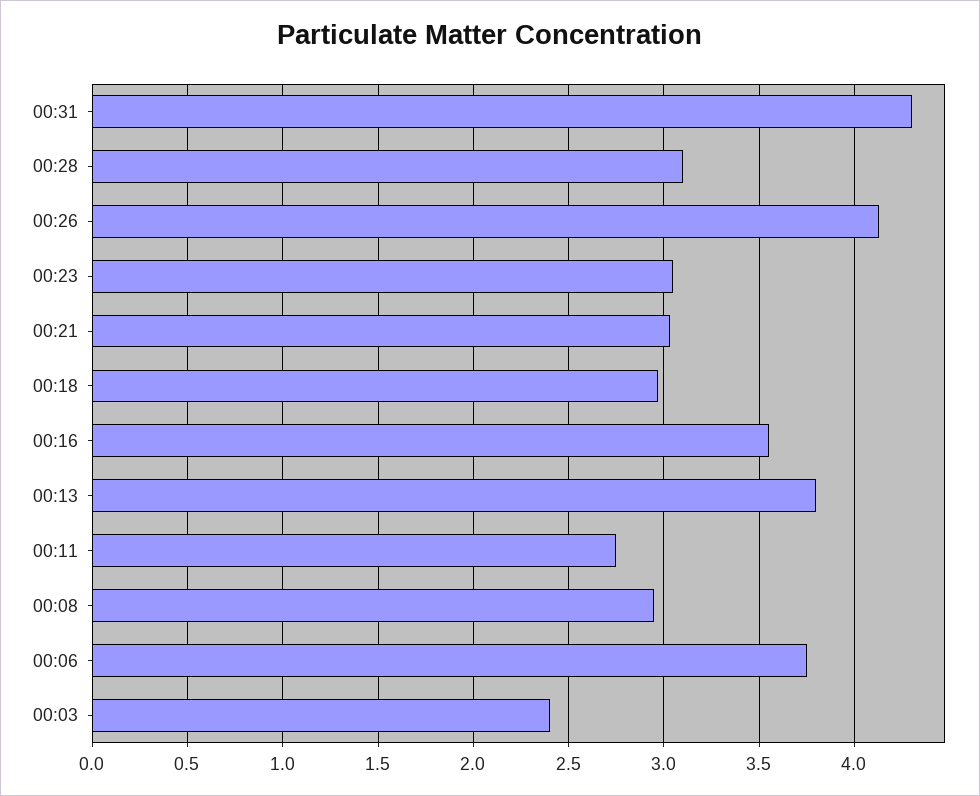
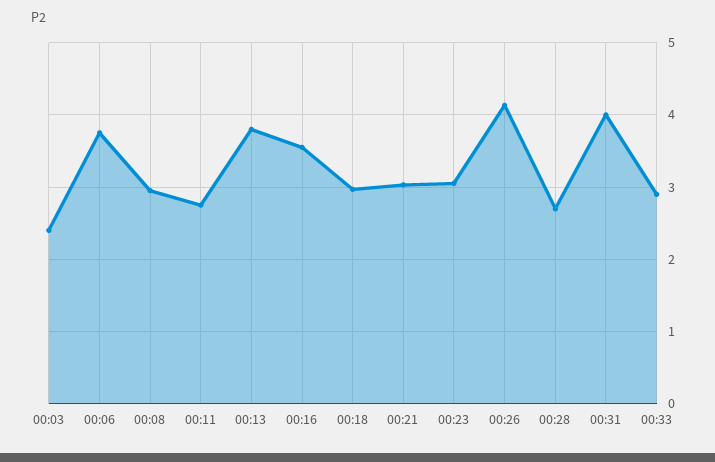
00:31: 4.3 -> 4
00:28: 3.1 -> 2.7
00:33: none -> 2.9

